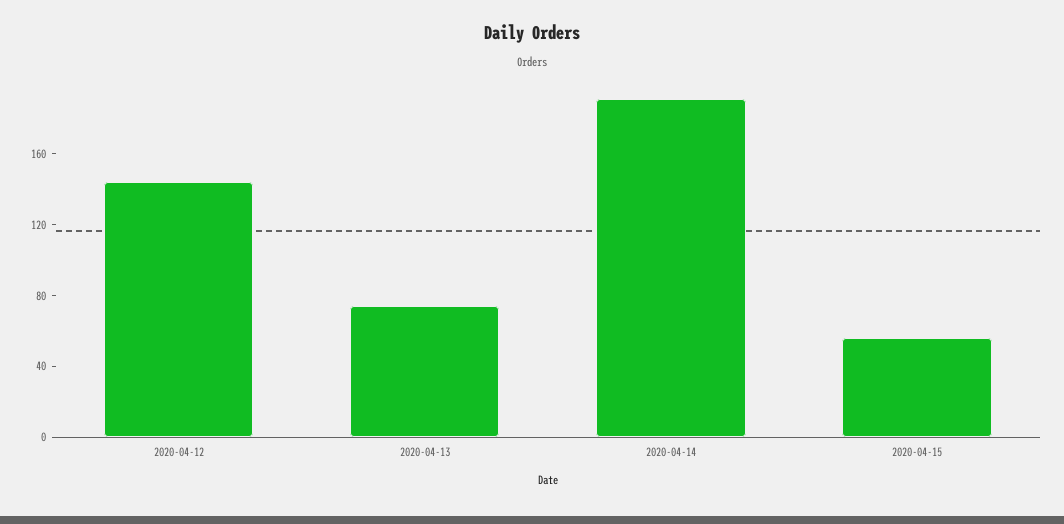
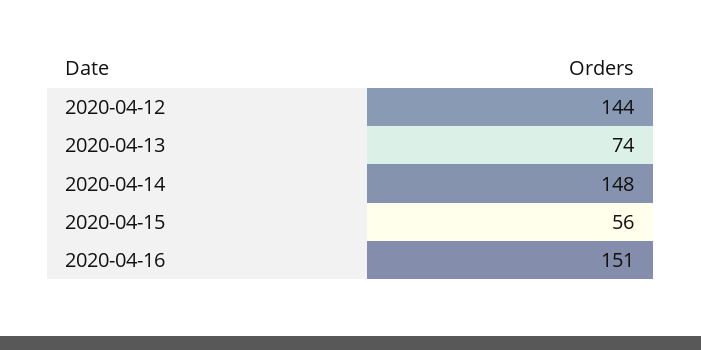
2020-04-14: 190 -> 148
2020-04-16: none -> 151

